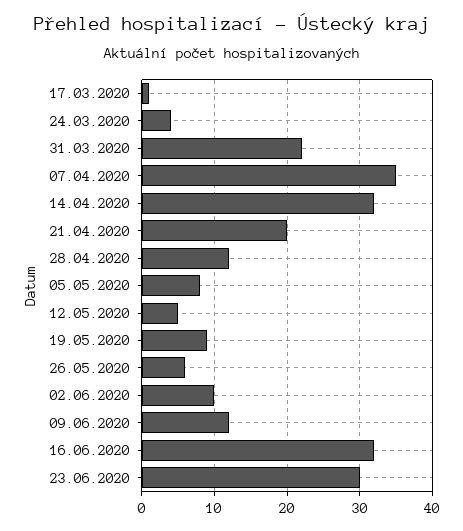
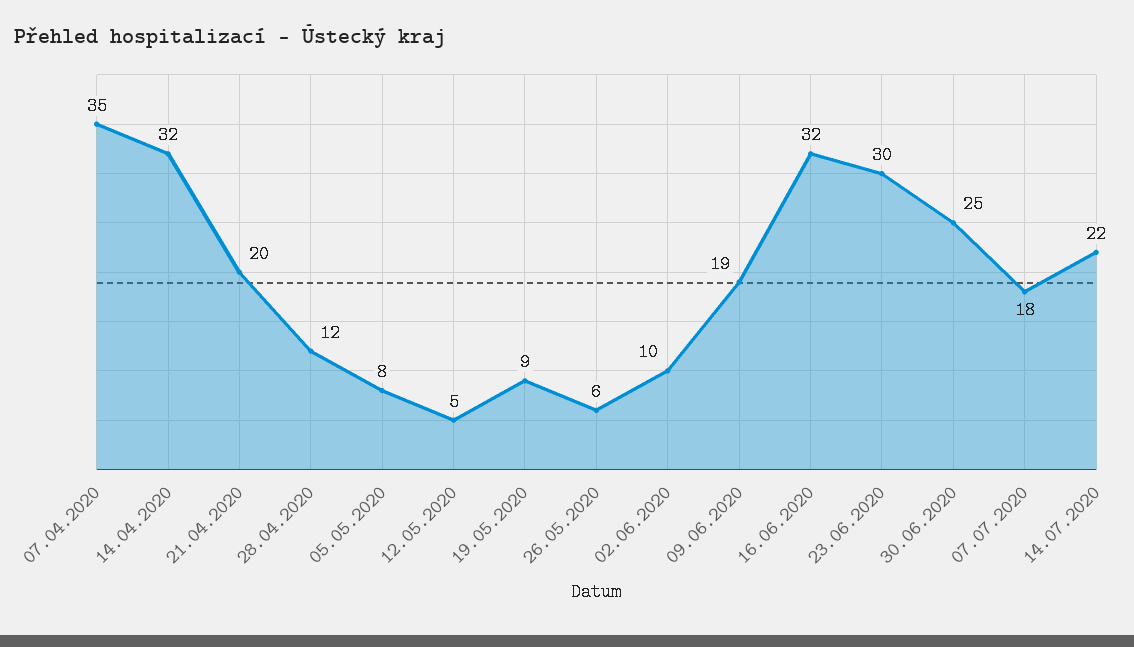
17.03.2020: 1 -> none
24.03.2020: 4 -> none
31.03.2020: 22 -> none
09.06.2020: 12 -> 19
30.06.2020: none -> 25
07.07.2020: none -> 18
14.07.2020: none -> 22

